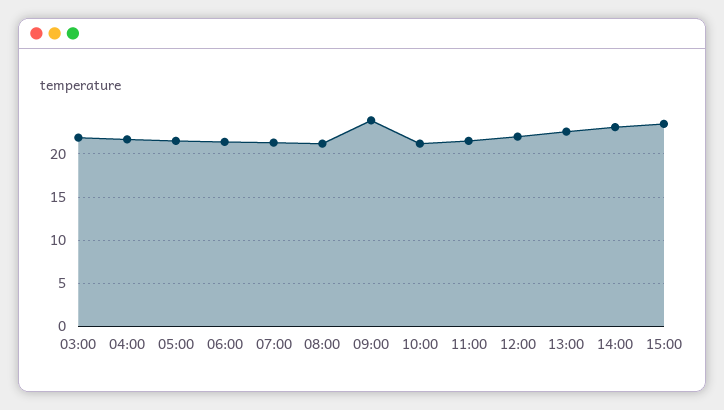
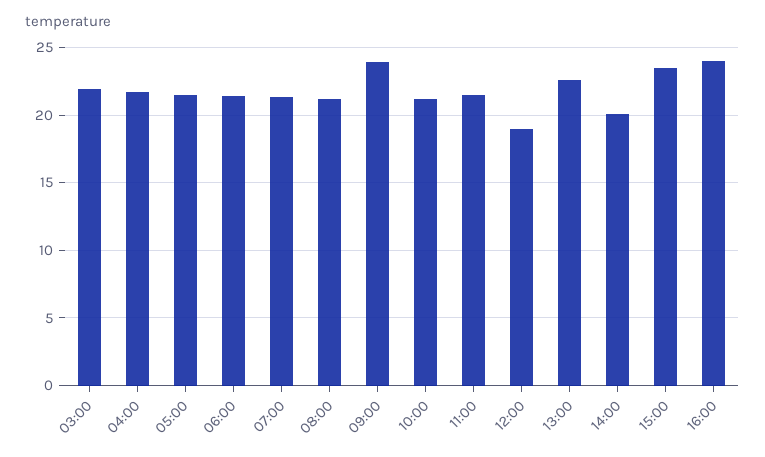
12:00: 22 -> 19
14:00: 23 -> 20
16:00: none -> 24

